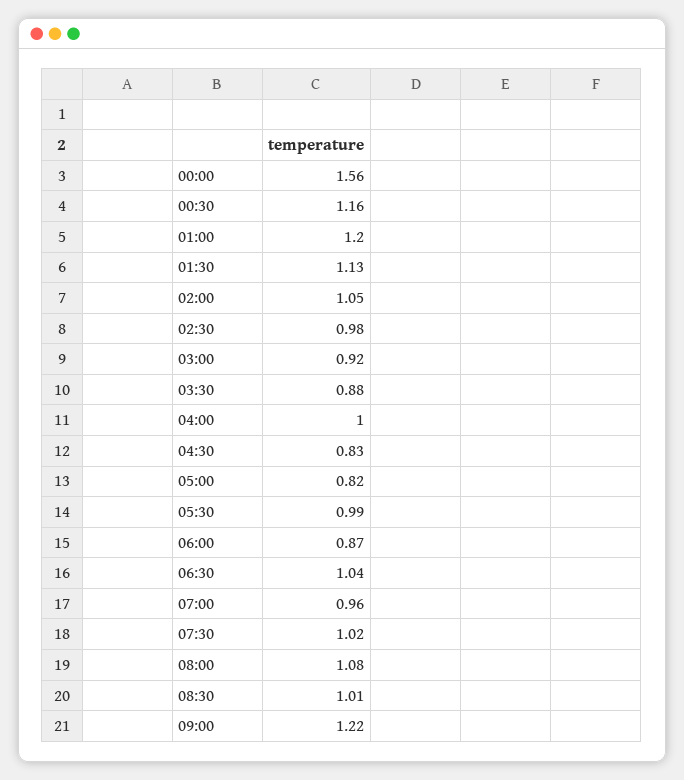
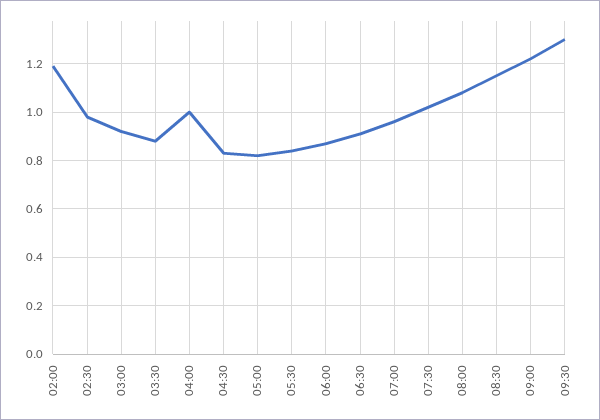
00:00: 1.56 -> none
00:30: 1.16 -> none
01:00: 1.2 -> none
01:30: 1.13 -> none
02:00: 1.05 -> 1.2
05:30: 0.99 -> 0.85
06:30: 1.04 -> 0.9
08:30: 1.01 -> 1.15
09:30: none -> 1.3

